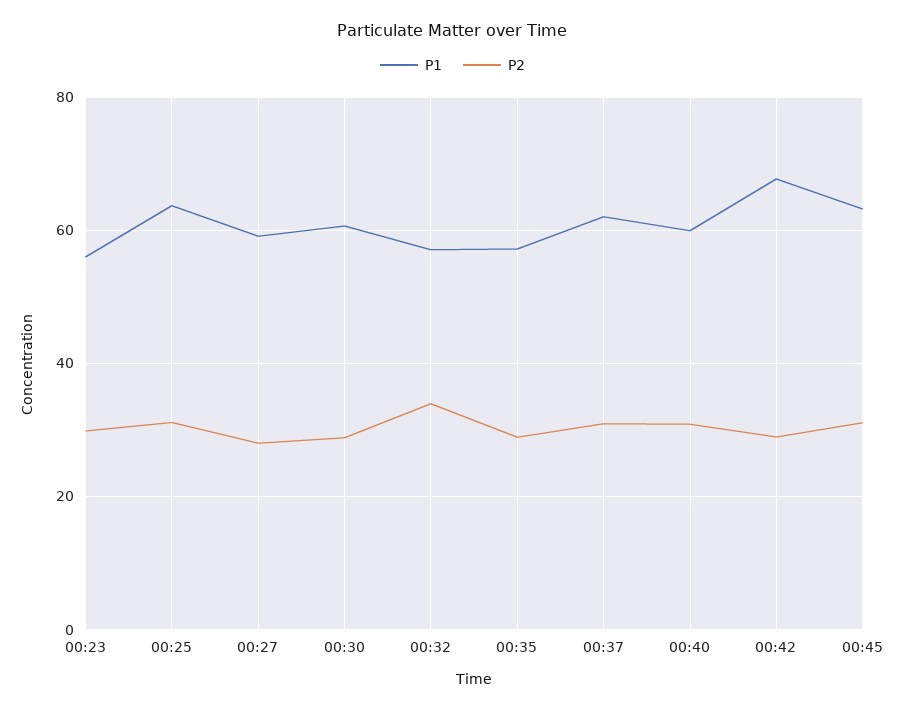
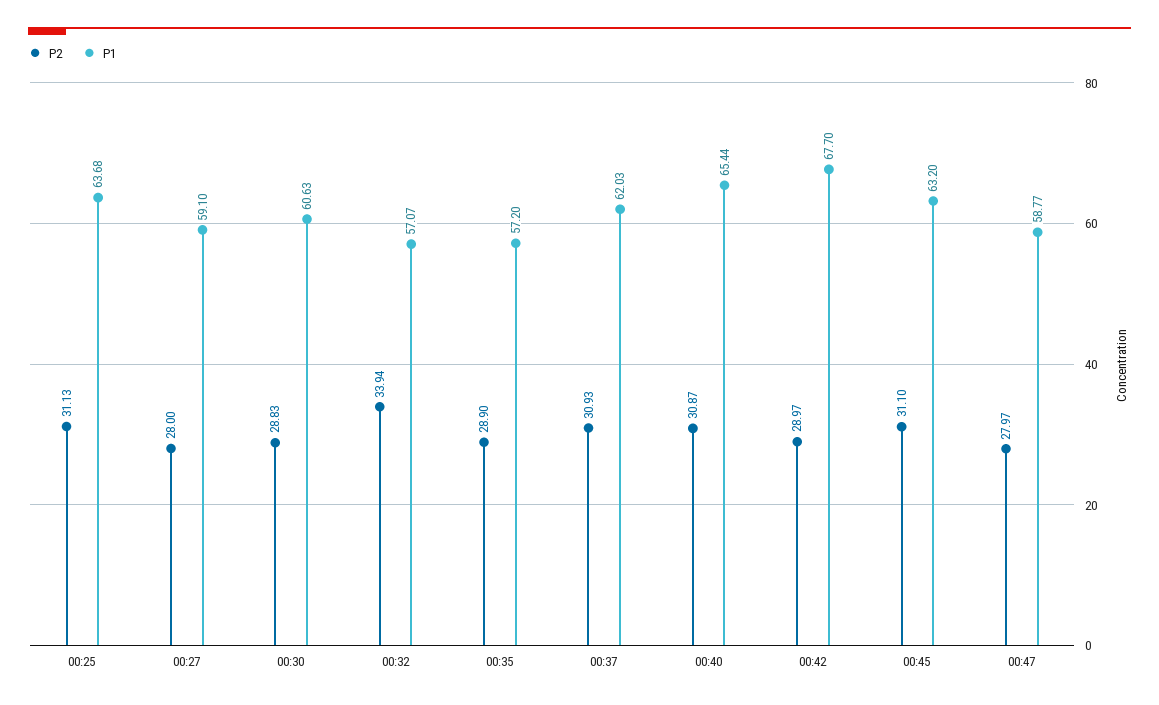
P1, 00:23: 56 -> none
P2, 00:23: 30 -> none
P1, 00:40: 60 -> 65.44
P2, 00:47: none -> 27.97
P1, 00:47: none -> 58.77

